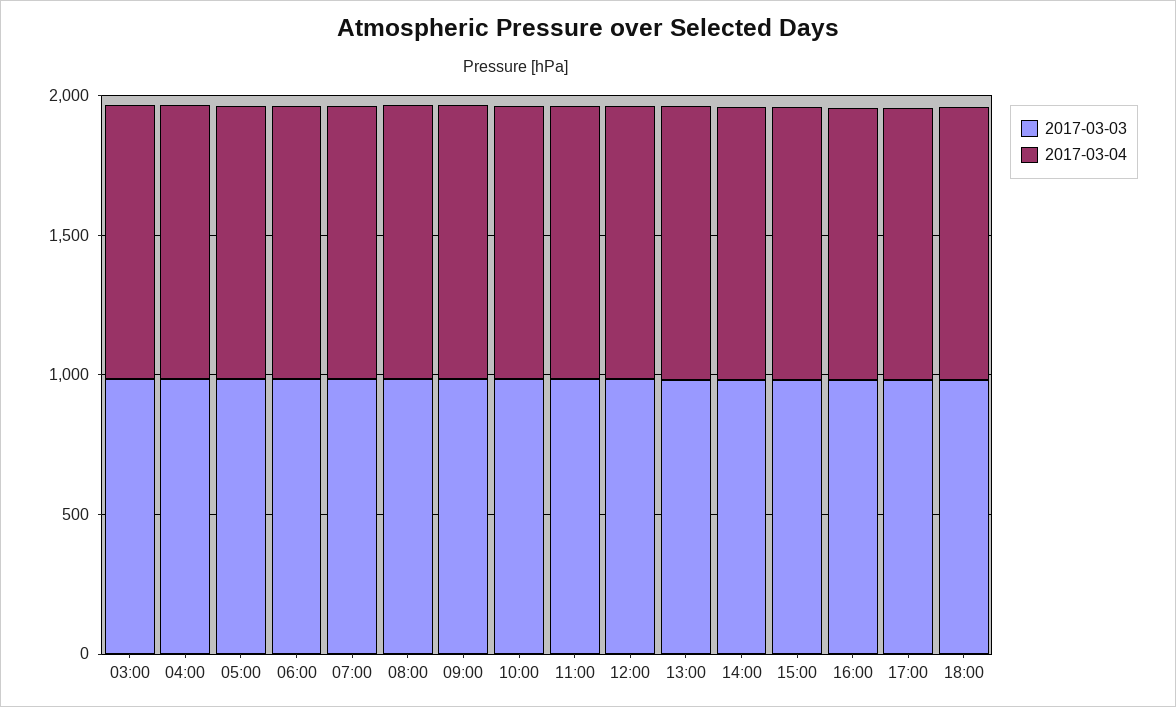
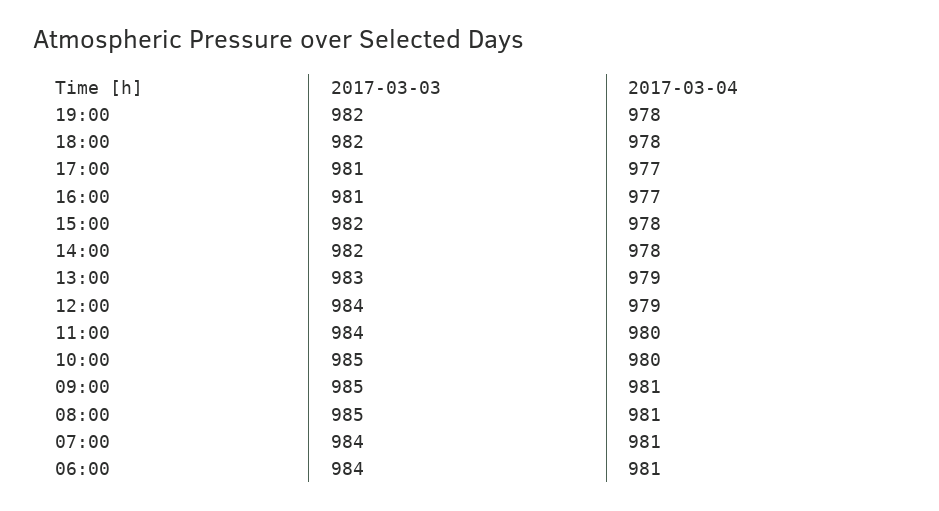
2017-03-03, 03:00: 1000 -> none
2017-03-04, 03:00: 1000 -> none
2017-03-03, 04:00: 1000 -> none
2017-03-04, 04:00: 1000 -> none
2017-03-03, 05:00: 1000 -> none
2017-03-04, 05:00: 1000 -> none
2017-03-03, 19:00: none -> 982
2017-03-04, 19:00: none -> 978

